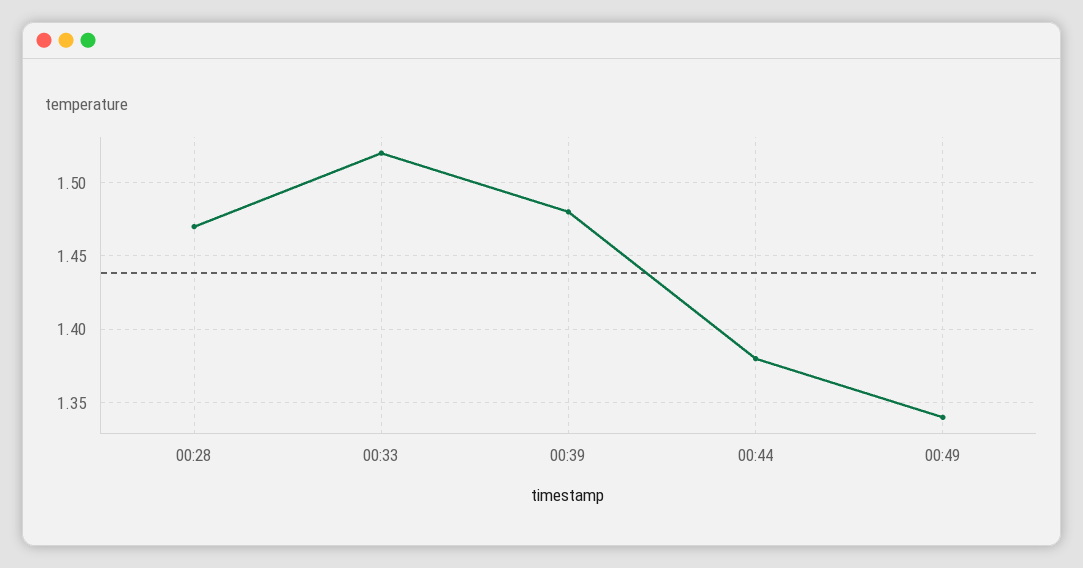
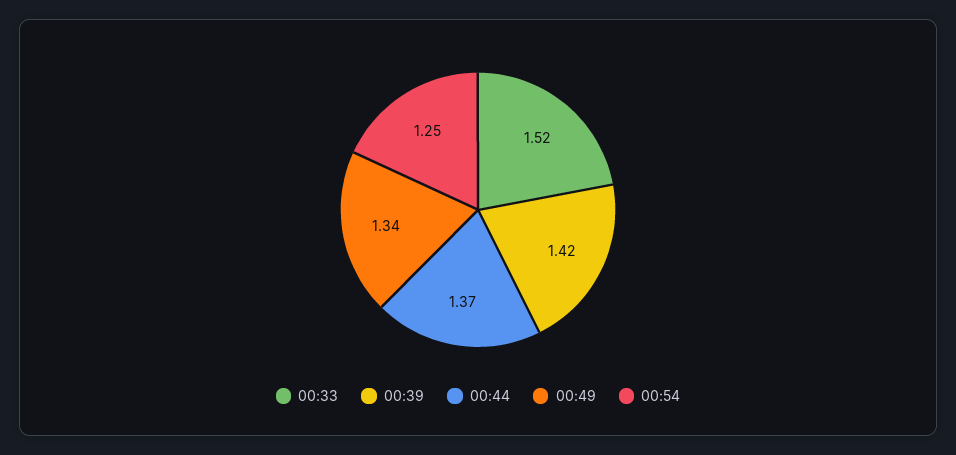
00:28: 1.47 -> none
00:39: 1.48 -> 1.42
00:44: 1.38 -> 1.37
00:54: none -> 1.25

